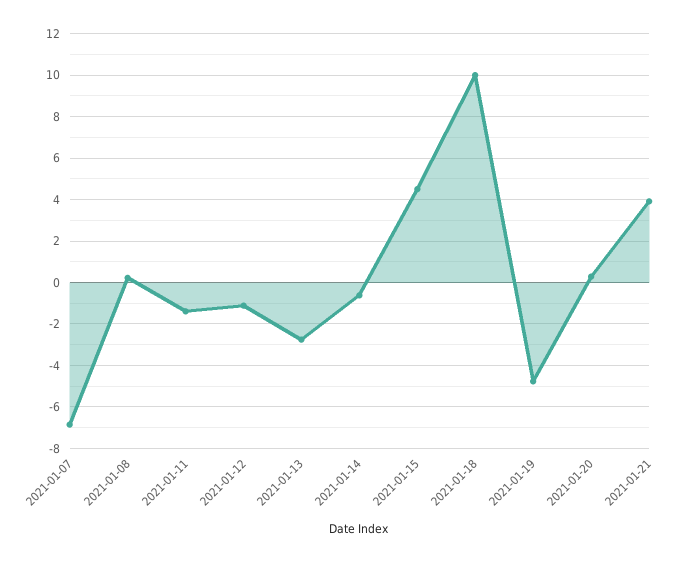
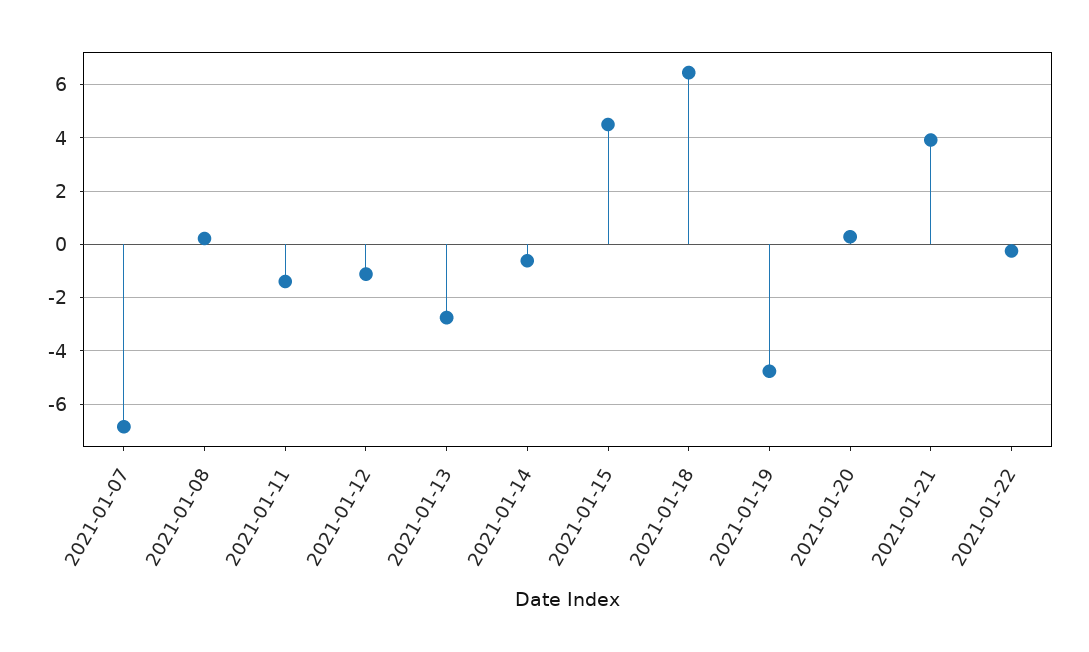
2021-01-18: 10 -> 6.5
2021-01-22: none -> -0.25

